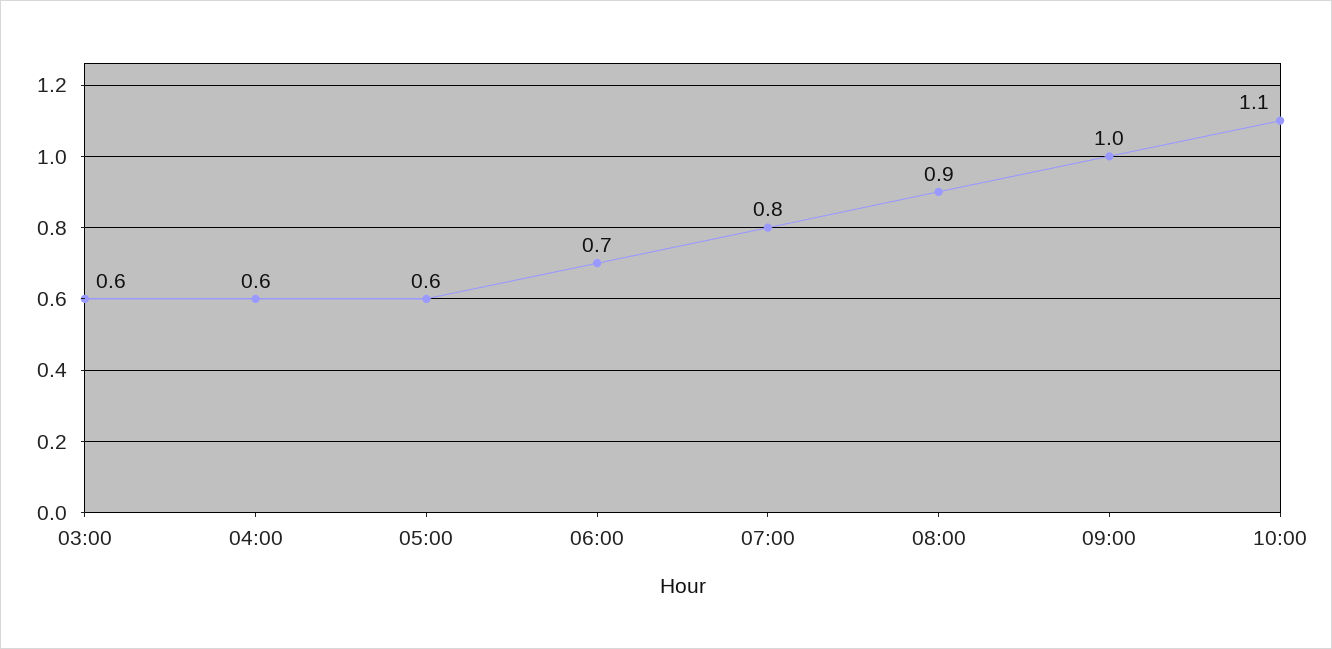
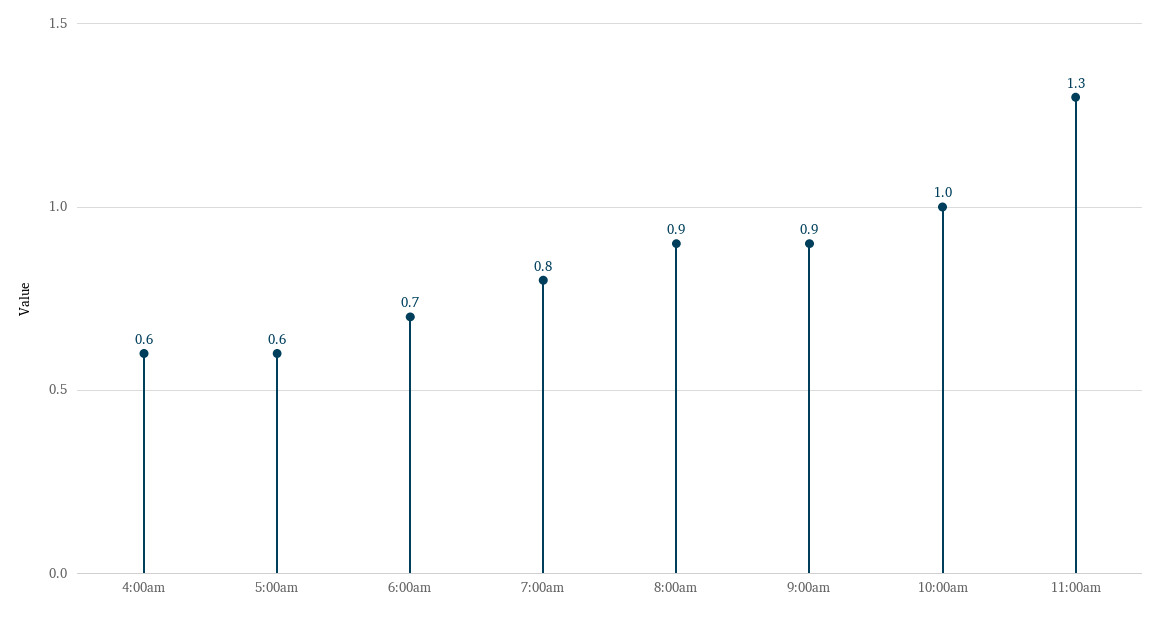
03:00: 0.6 -> none
09:00: 1 -> 0.9
10:00: 1.1 -> 1
11:00am: none -> 1.3

